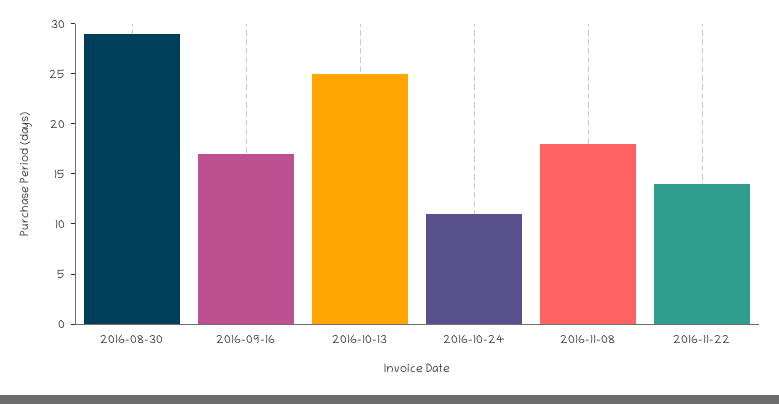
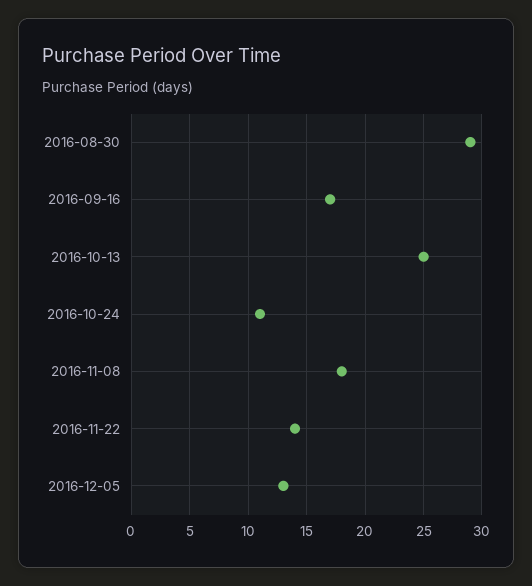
2016-12-05: none -> 13

